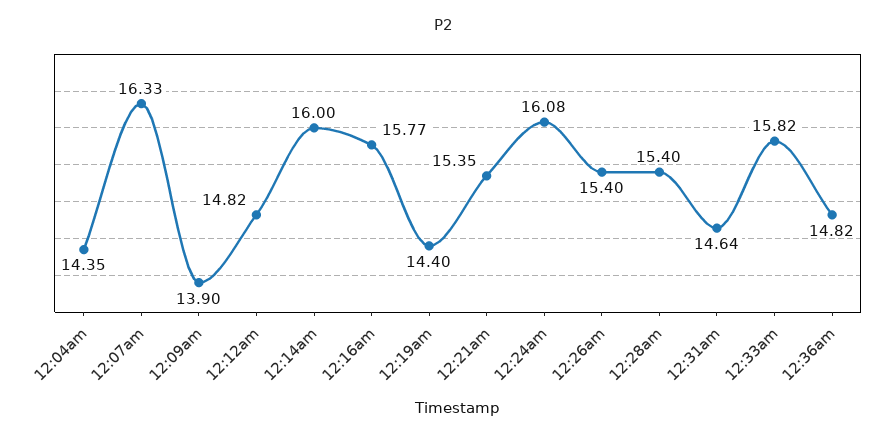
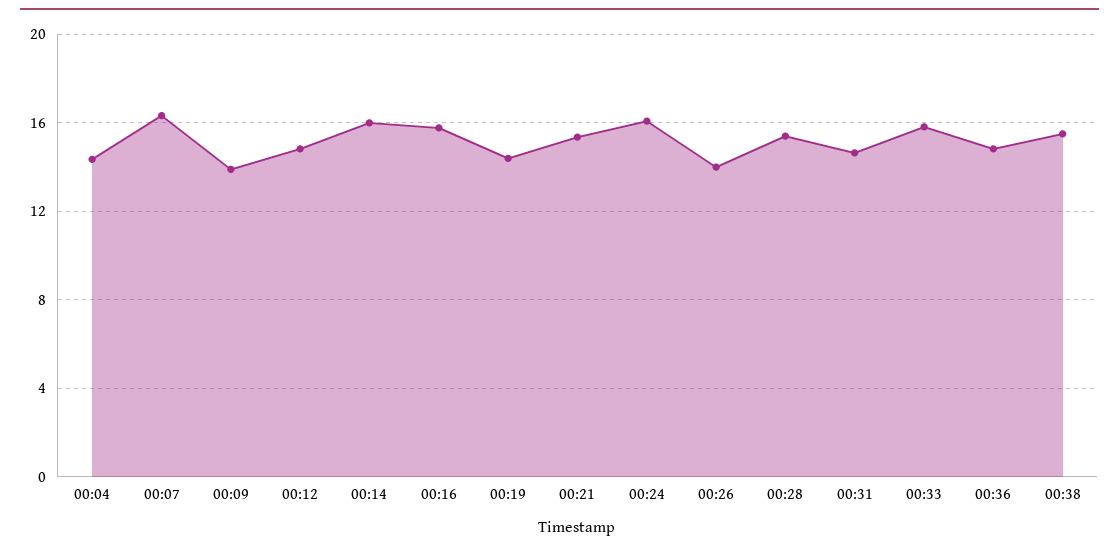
12:26am: 15.4 -> 14
00:38: none -> 15.5

